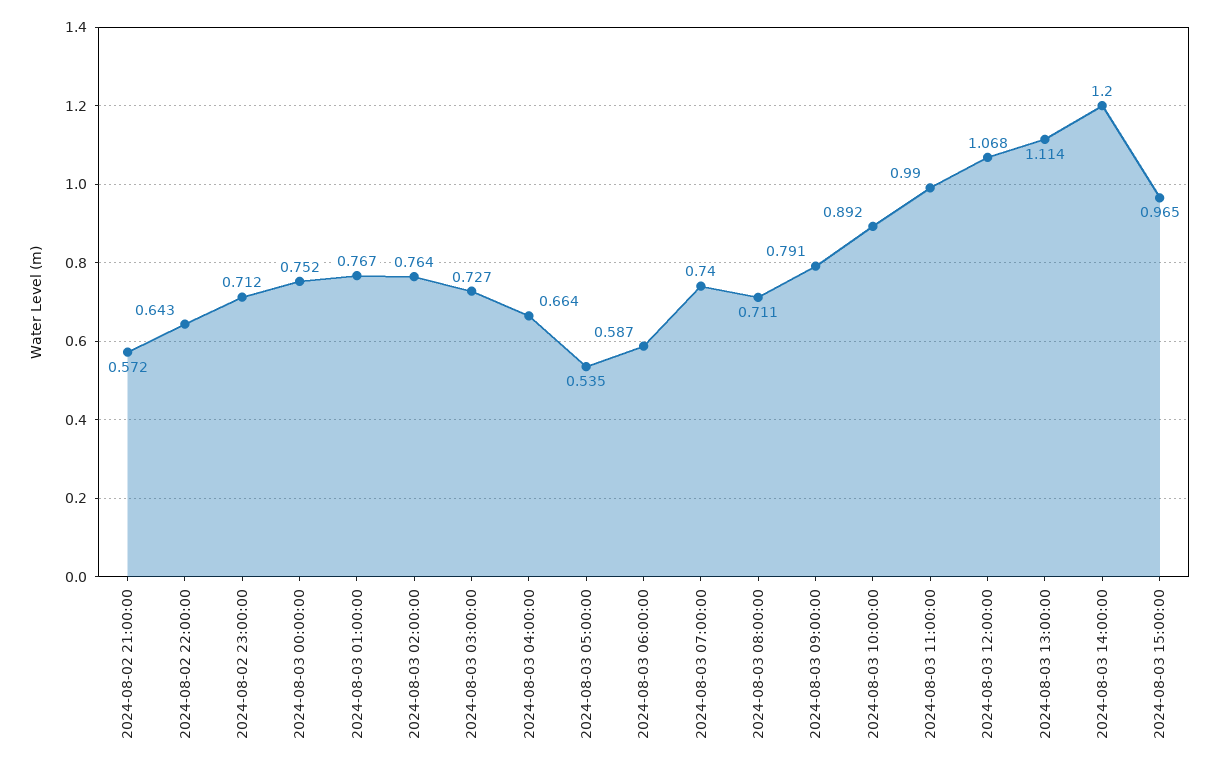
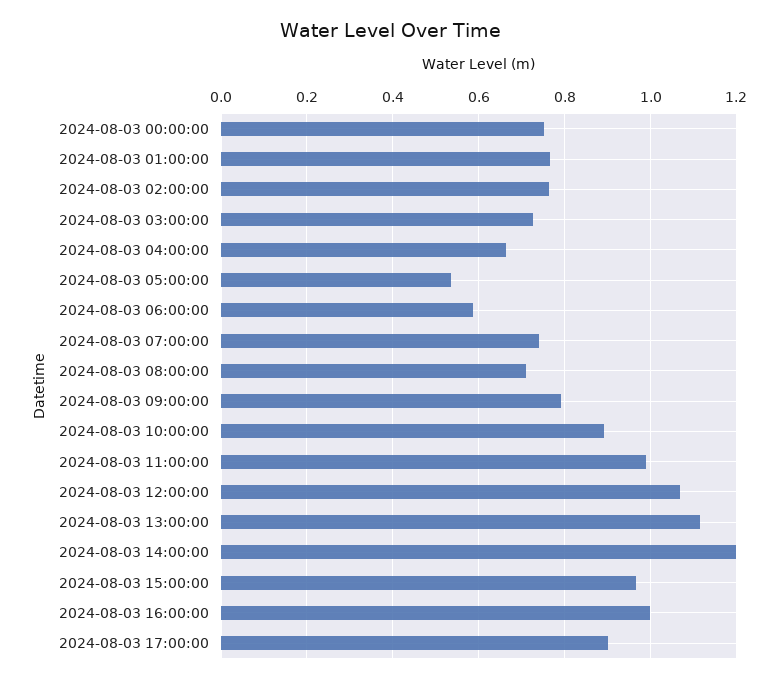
2024-08-02 21:00:00: 0.572 -> none
2024-08-02 22:00:00: 0.643 -> none
2024-08-02 23:00:00: 0.712 -> none
2024-08-03 16:00:00: none -> 1
2024-08-03 17:00:00: none -> 0.9

